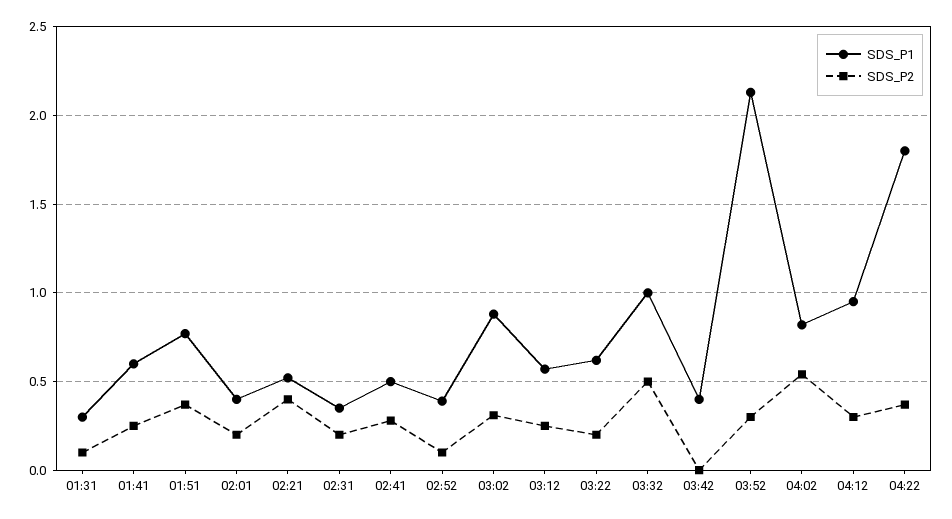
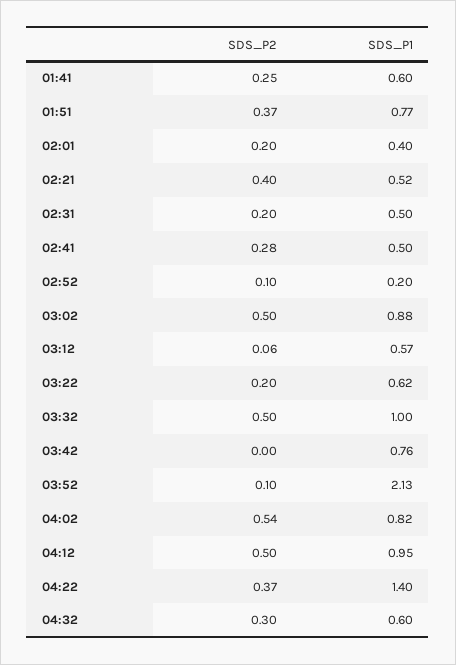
SDS_P1, 01:31: 0.3 -> none
SDS_P2, 01:31: 0.1 -> none
SDS_P1, 02:31: 0.35 -> 0.5
SDS_P1, 02:52: 0.4 -> 0.2
SDS_P2, 03:02: 0.3 -> 0.5
SDS_P2, 03:12: 0.25 -> 0.06
SDS_P1, 03:42: 0.4 -> 0.76
SDS_P2, 03:52: 0.3 -> 0.1
SDS_P2, 04:12: 0.3 -> 0.5
SDS_P1, 04:22: 1.8 -> 1.4
SDS_P2, 04:32: none -> 0.3
SDS_P1, 04:32: none -> 0.6

